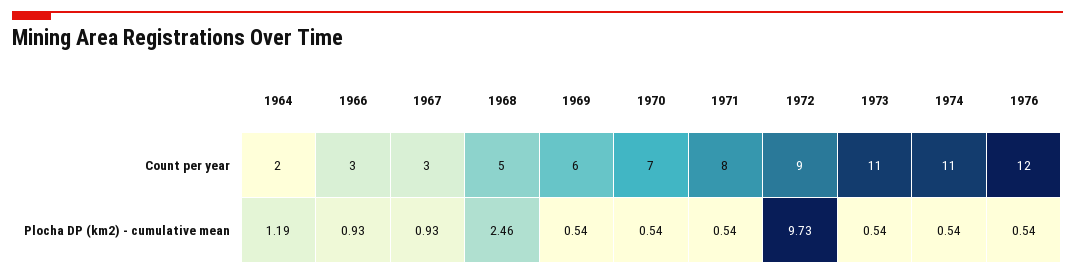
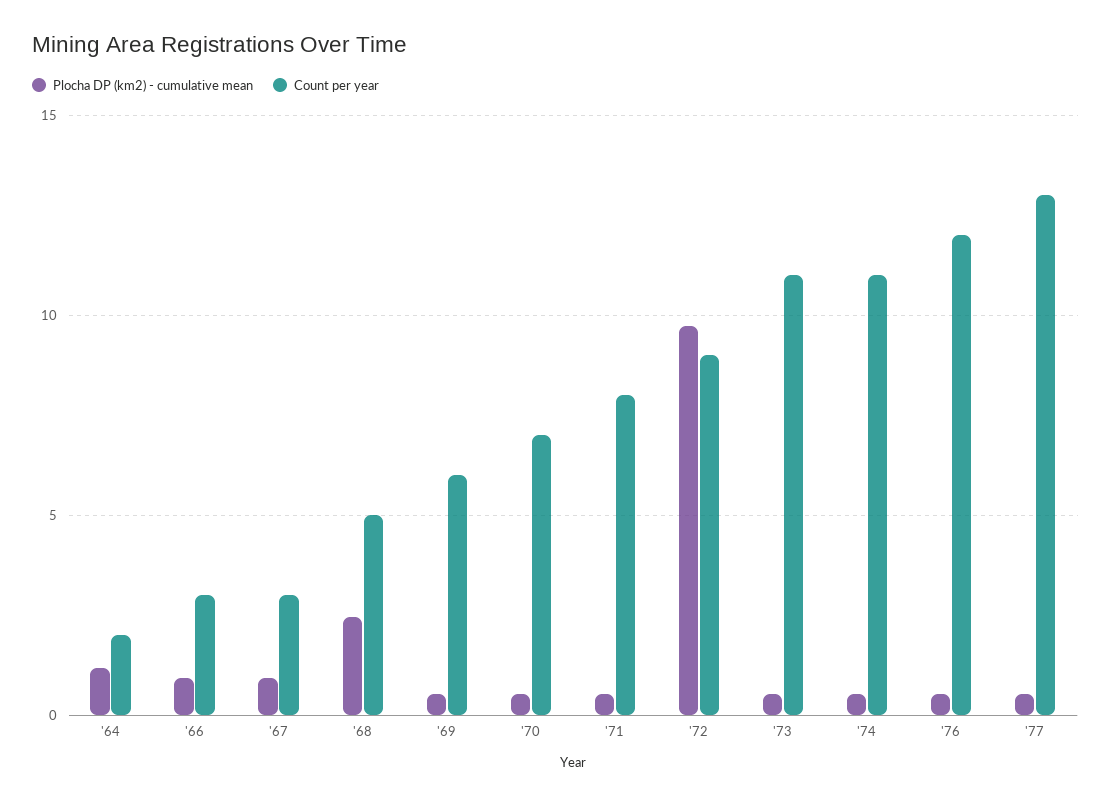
Plocha DP (km2) - cumulative mean, '77: none -> 0.5
Count per year, '77: none -> 13

